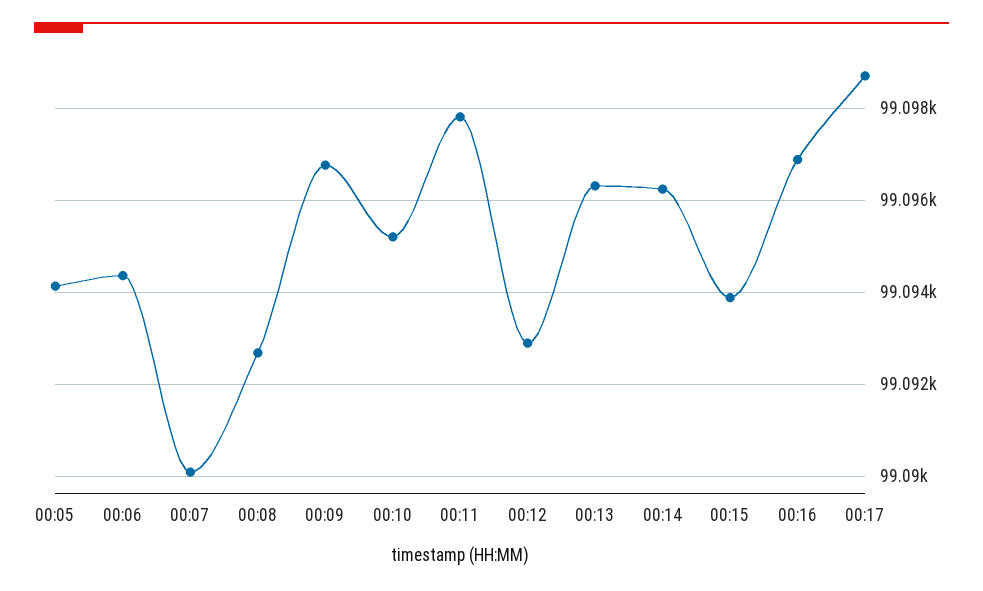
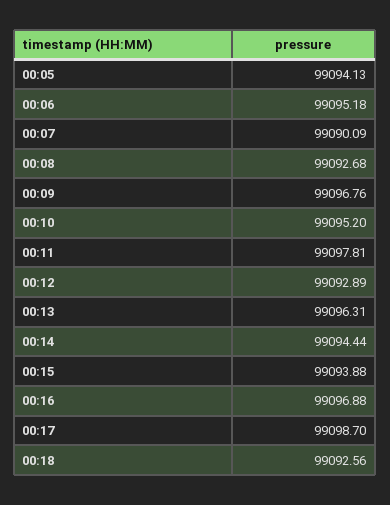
00:06: 99094.4 -> 99095.18
00:14: 99096.2 -> 99094.44
00:18: none -> 99092.56

